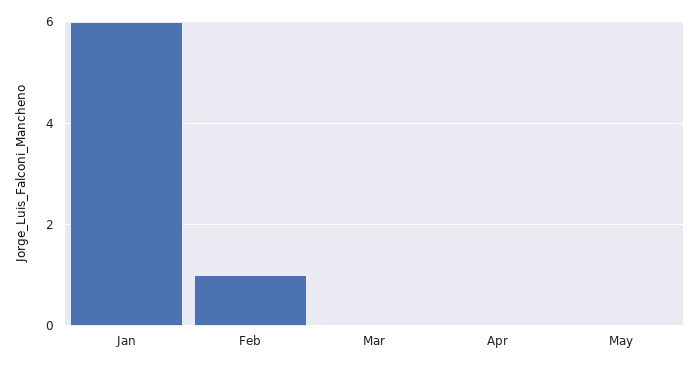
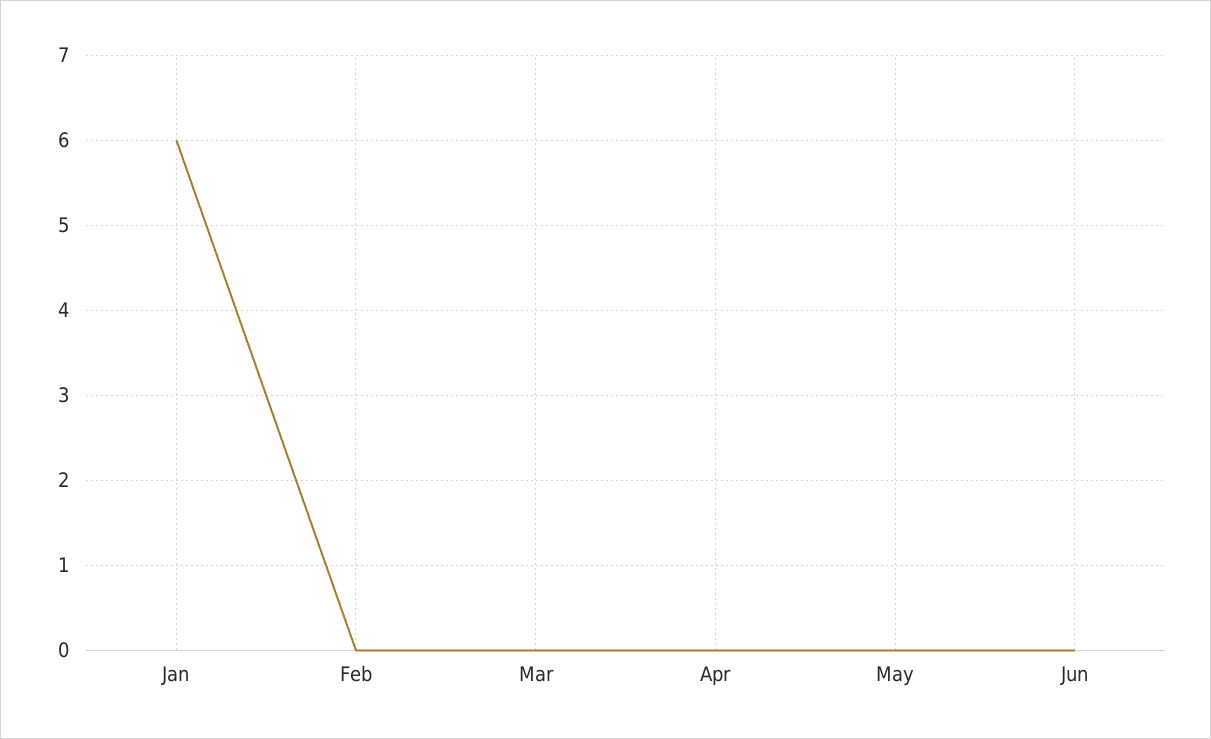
Feb: 1 -> 0
Jun: none -> 0

